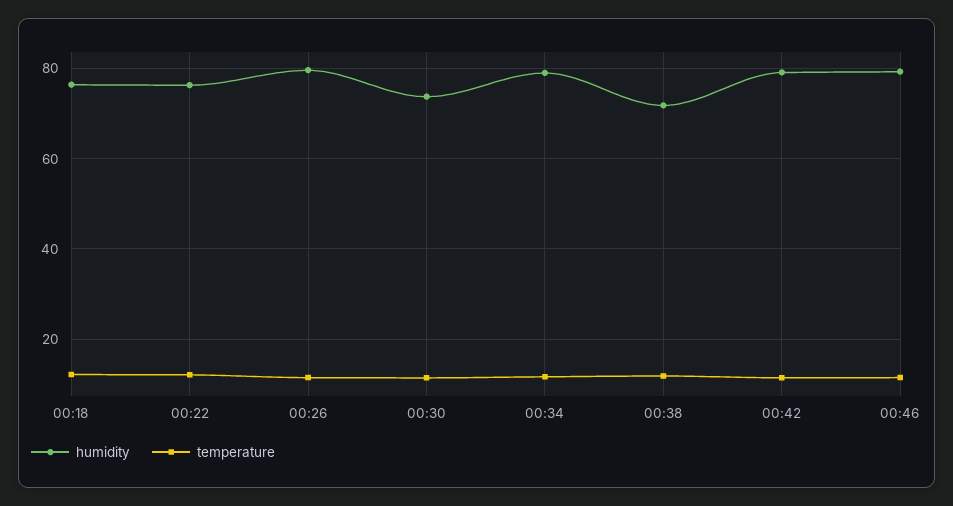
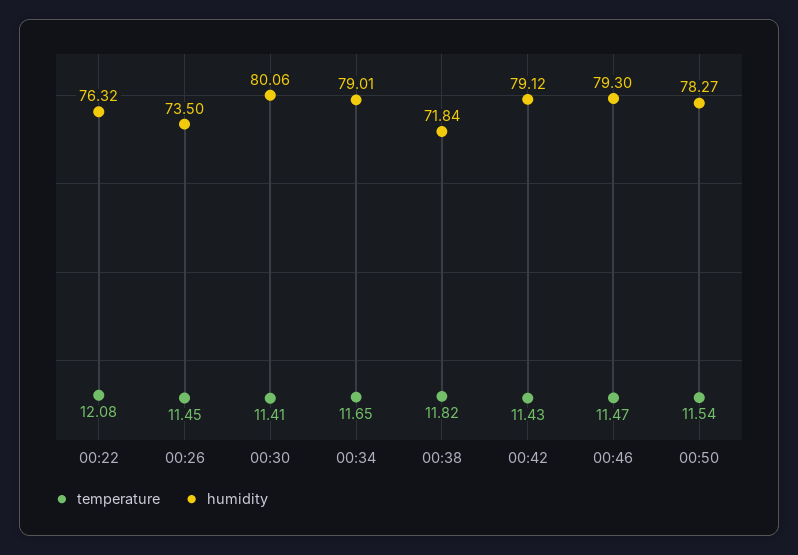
humidity, 00:18: 76 -> none
temperature, 00:18: 12 -> none
humidity, 00:26: 80 -> 73.5
humidity, 00:30: 74 -> 80.06
temperature, 00:50: none -> 11.54
humidity, 00:50: none -> 78.27

